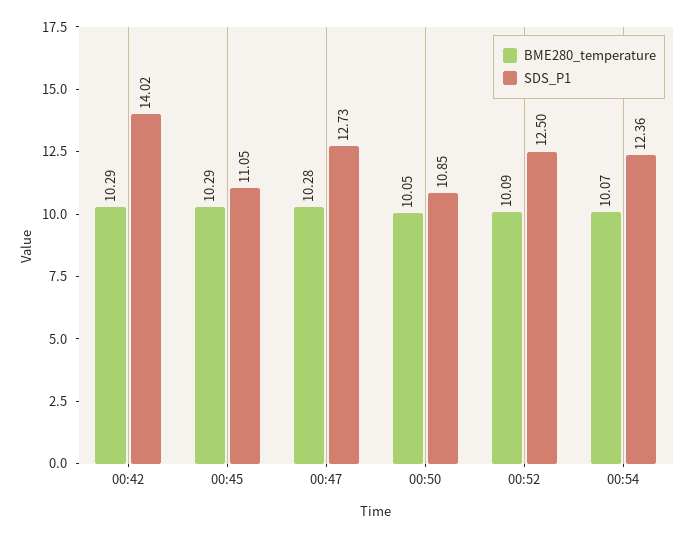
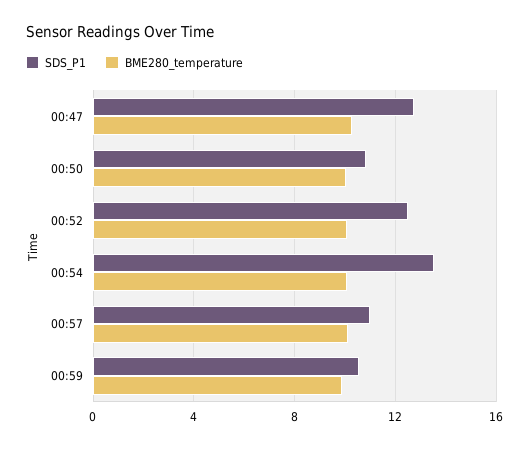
BME280_temperature, 00:42: 10.29 -> none
SDS_P1, 00:42: 14.02 -> none
BME280_temperature, 00:45: 10.29 -> none
SDS_P1, 00:45: 11.05 -> none
SDS_P1, 00:54: 12.36 -> 13.5
SDS_P1, 00:57: none -> 11
BME280_temperature, 00:57: none -> 10
SDS_P1, 00:59: none -> 10.5
BME280_temperature, 00:59: none -> 10

